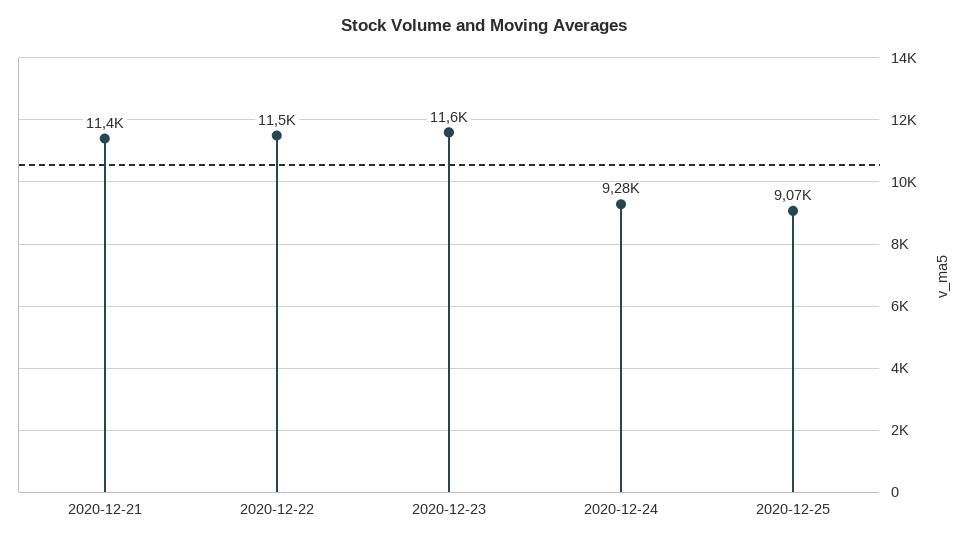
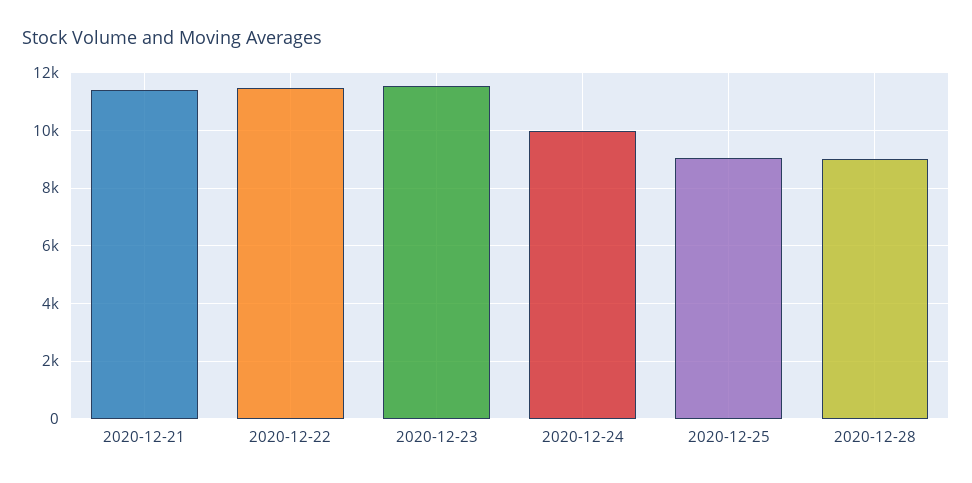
2020-12-24: 9280 -> 10000
2020-12-28: none -> 9000

